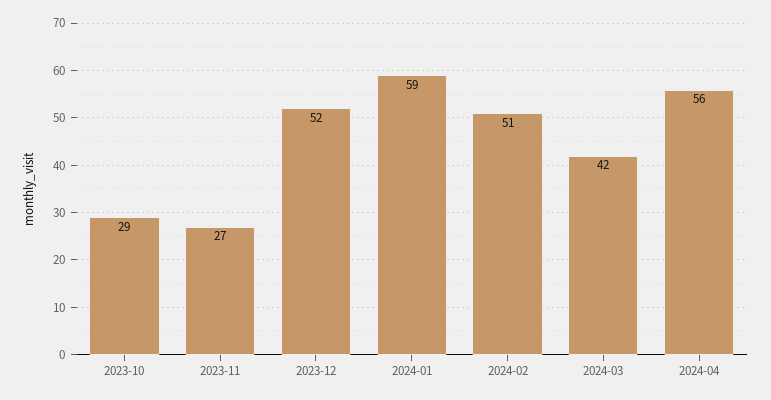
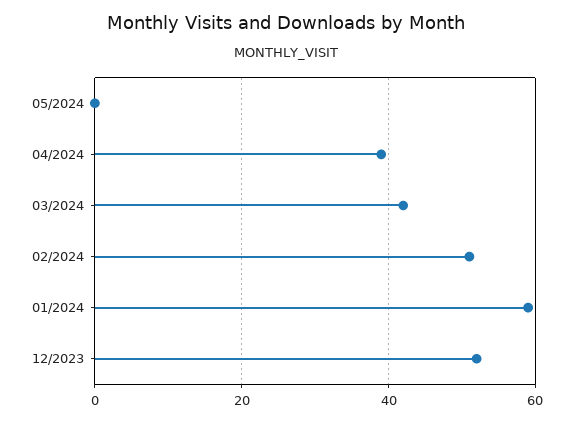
2023-10: 29 -> none
2023-11: 27 -> none
2024-04: 56 -> 40
05/2024: none -> 0

